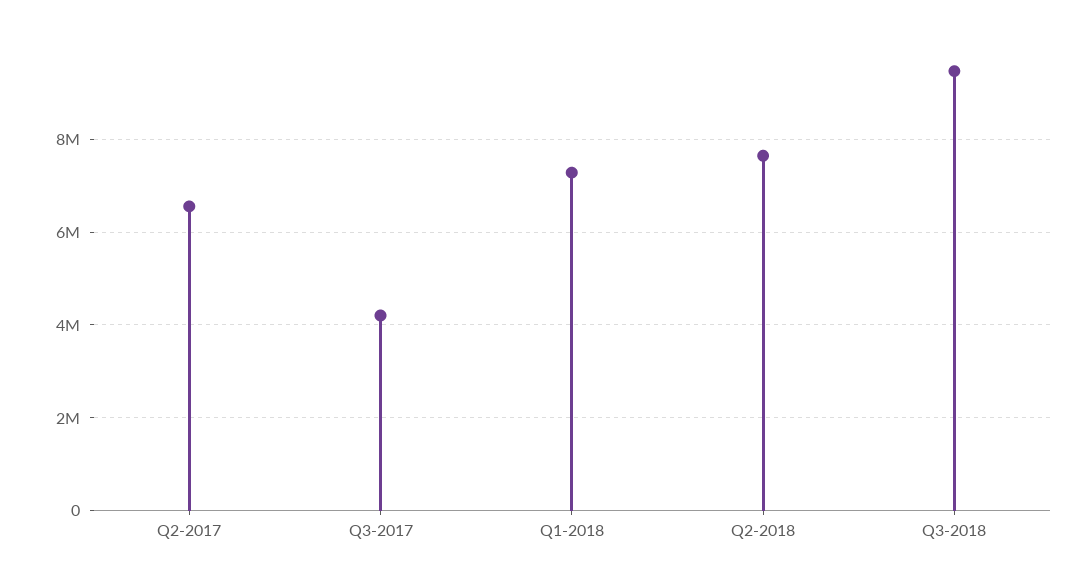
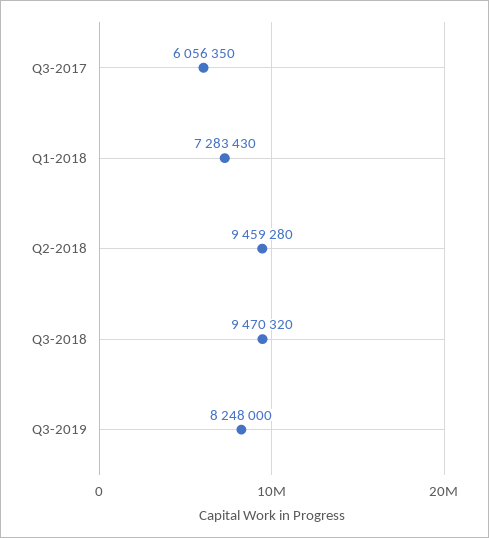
Q2-2017: 6600000 -> none
Q3-2017: 4200000 -> 6056350
Q2-2018: 7600000 -> 9459280
Q3-2019: none -> 8248000

